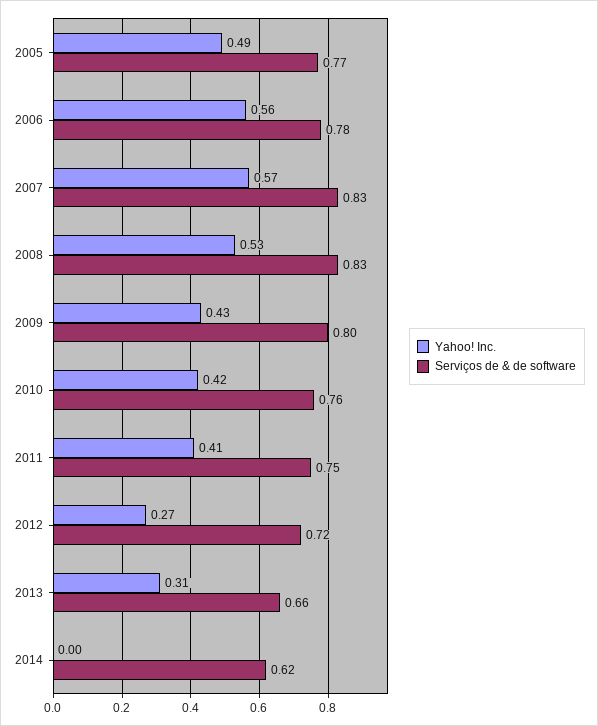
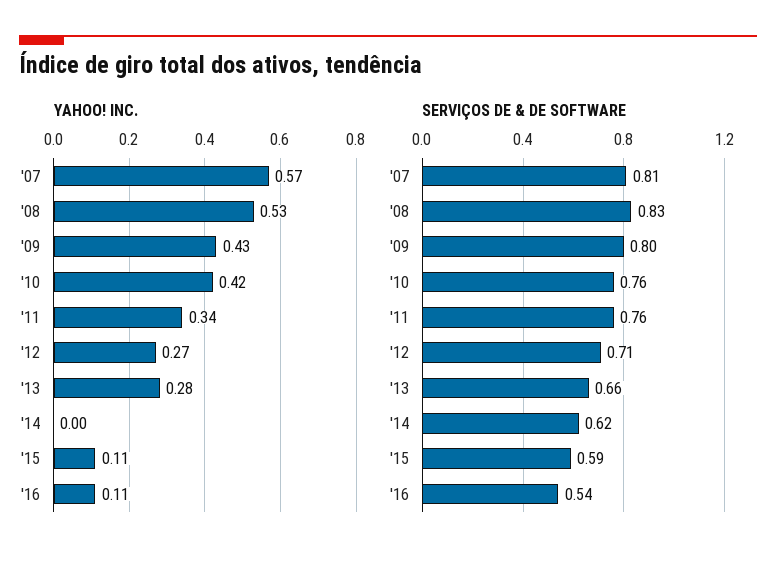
Yahoo! Inc., 2005: 0.49 -> none
Serviços de & de software, 2005: 0.77 -> none
Yahoo! Inc., 2006: 0.56 -> none
Serviços de & de software, 2006: 0.78 -> none
Serviços de & de software, 2007: 0.83 -> 0.81
Yahoo! Inc., 2011: 0.41 -> 0.34
Serviços de & de software, 2011: 0.75 -> 0.76
Serviços de & de software, 2012: 0.72 -> 0.71
Yahoo! Inc., 2013: 0.31 -> 0.28
Yahoo! Inc., '15: none -> 0.11
Yahoo! Inc., '16: none -> 0.11
Serviços de & de software, '15: none -> 0.59
Serviços de & de software, '16: none -> 0.54

